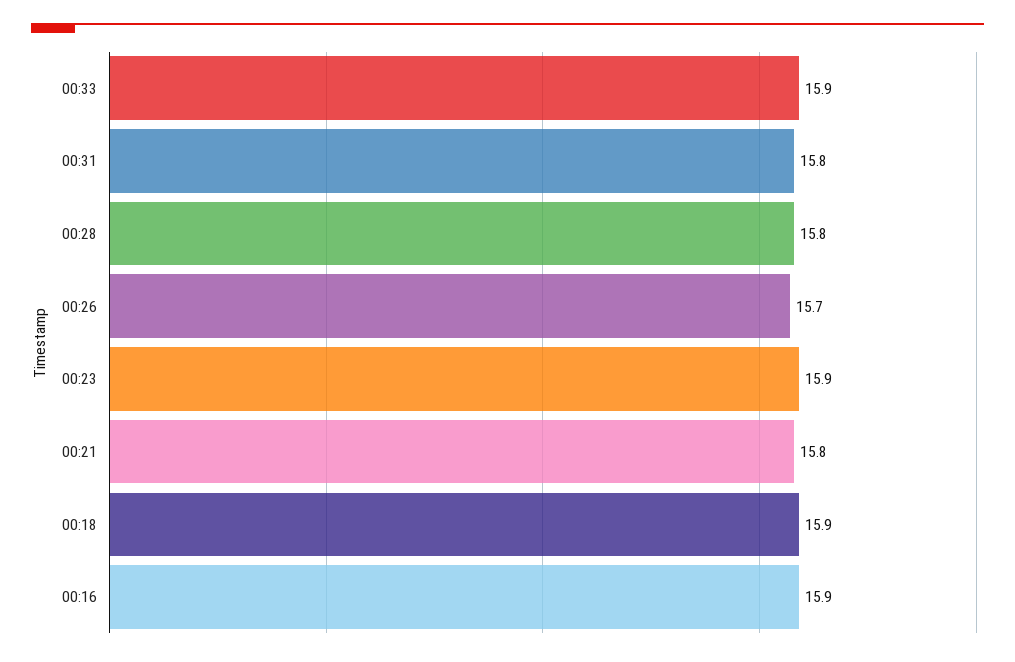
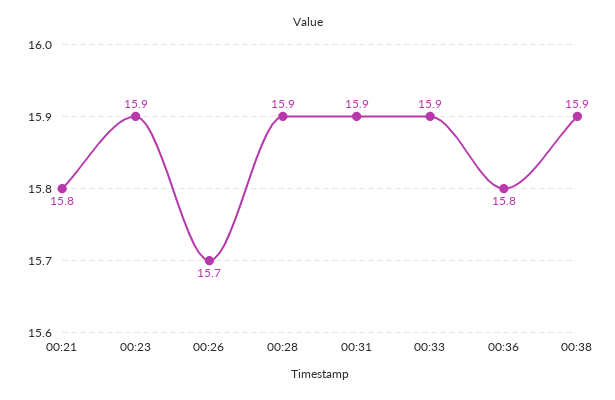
00:31: 15.8 -> 15.9
00:28: 15.8 -> 15.9
00:18: 15.9 -> none
00:16: 15.9 -> none
00:36: none -> 15.8
00:38: none -> 15.9

